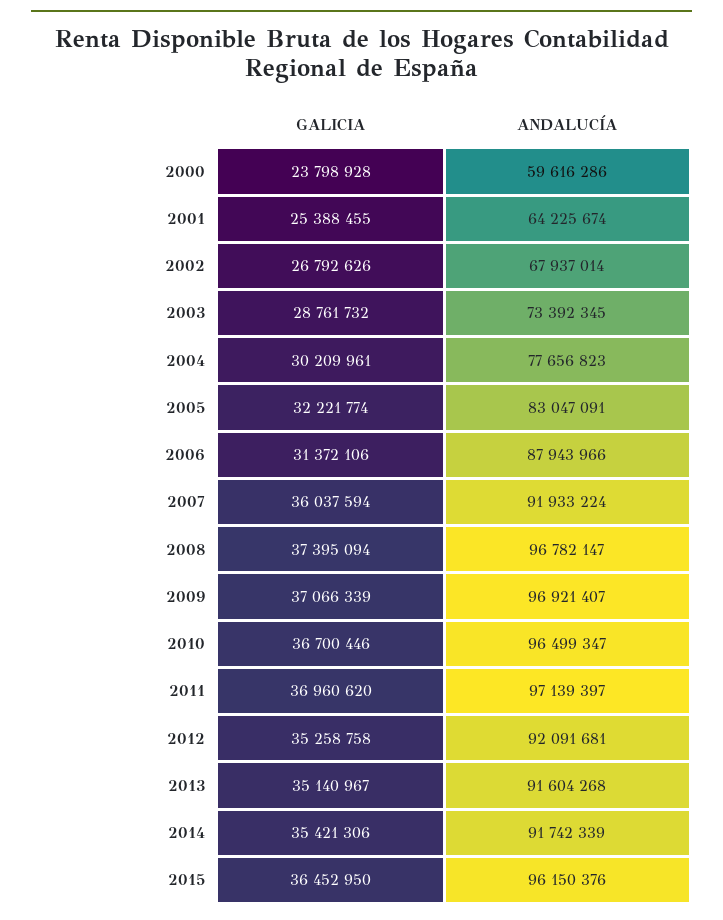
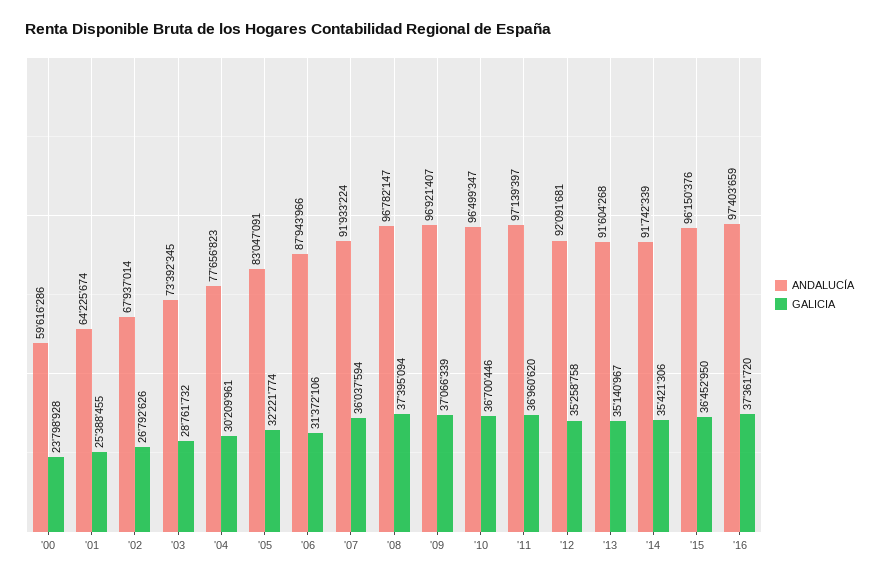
ANDALUCÍA, '16: none -> 97403659
GALICIA, '16: none -> 37361720

